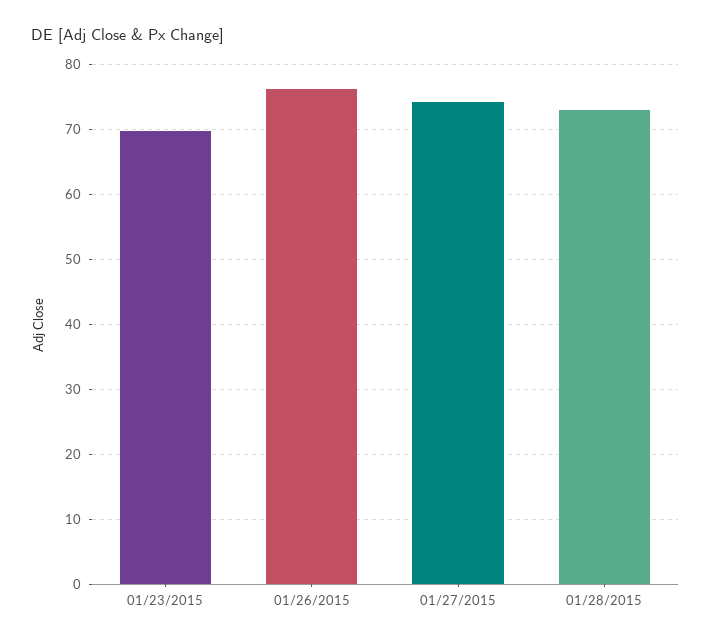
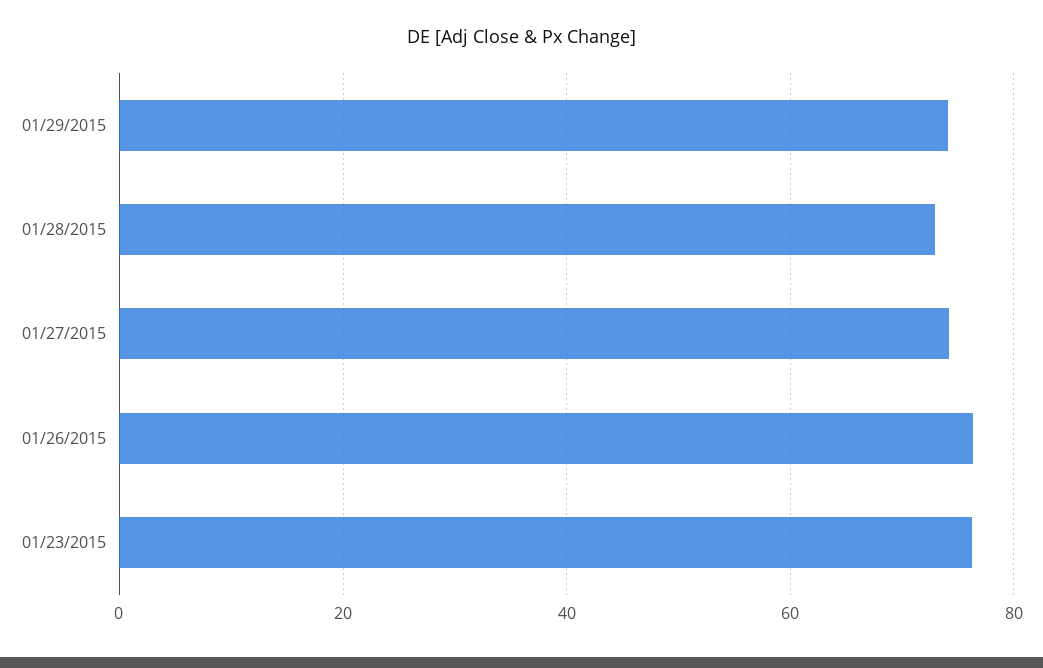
01/23/2015: 70 -> 76
01/29/2015: none -> 74

